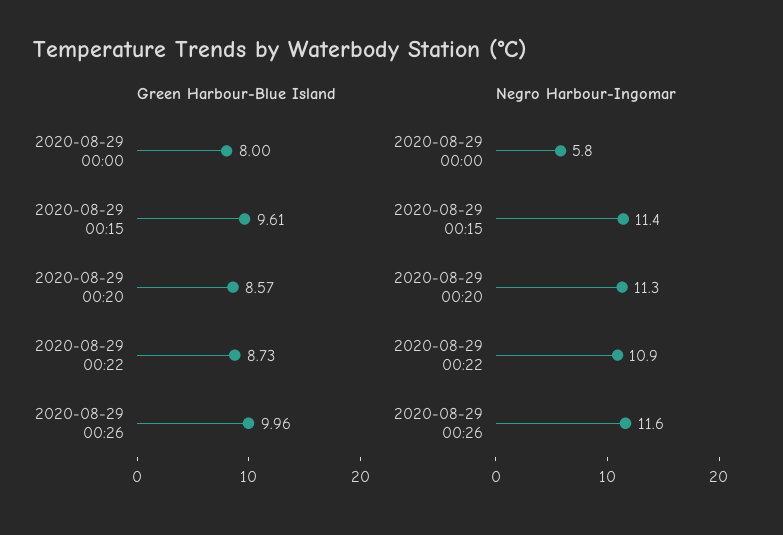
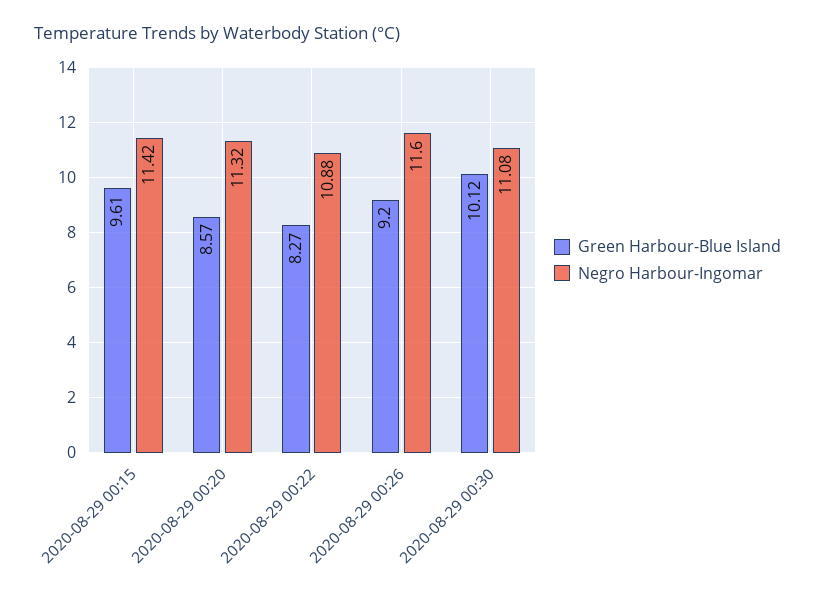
Green Harbour-Blue Island, 2020-08-29 00:00: 8 -> none
Green Harbour-Blue Island, 2020-08-29 00:22: 8.73 -> 8.27
Green Harbour-Blue Island, 2020-08-29 00:26: 9.96 -> 9.2
Negro Harbour-Ingomar, 2020-08-29 00:00: 5.8 -> none
Green Harbour-Blue Island, 2020-08-29 00:30: none -> 10.12
Negro Harbour-Ingomar, 2020-08-29 00:30: none -> 11.08

